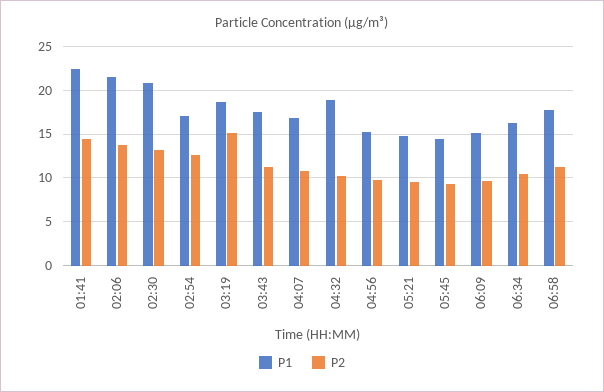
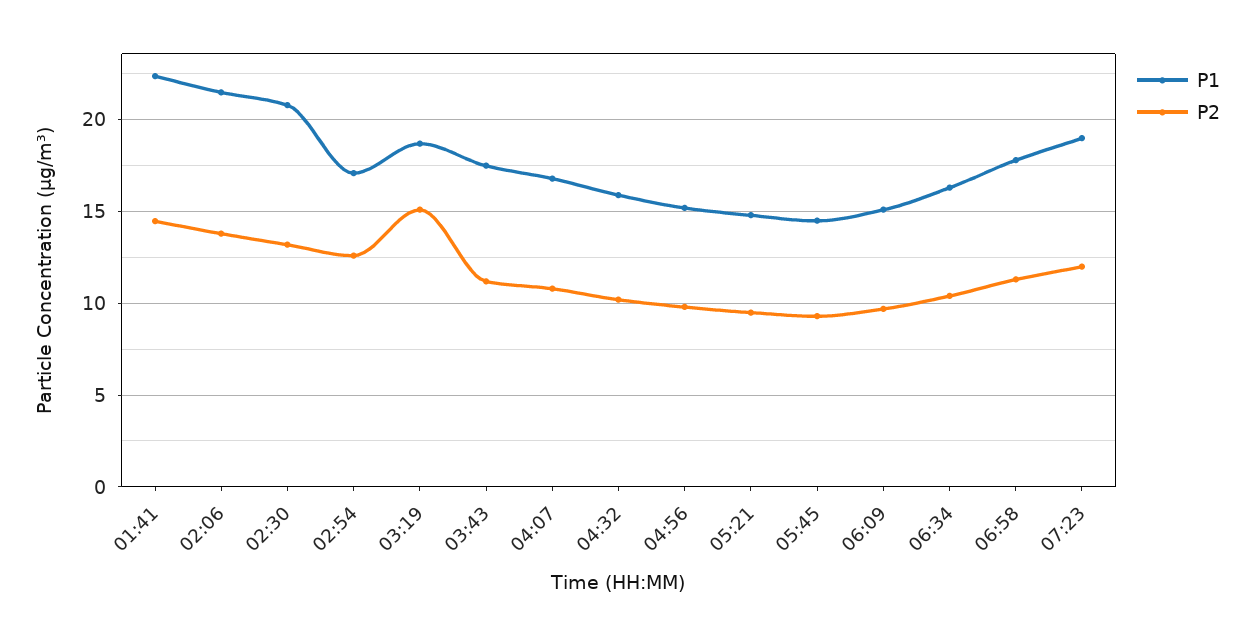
P1, 04:32: 19 -> 16
P1, 07:23: none -> 19
P2, 07:23: none -> 12

